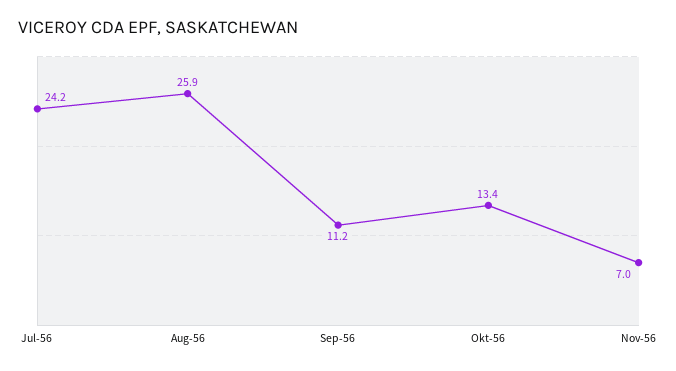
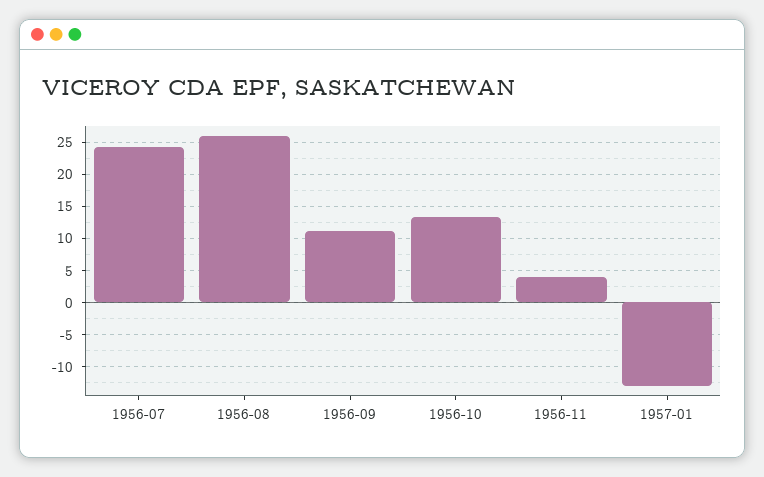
Nov-56: 7 -> 4
1957-01: none -> -13

